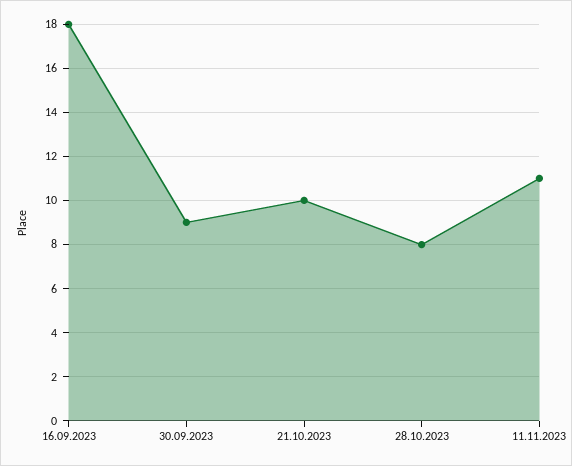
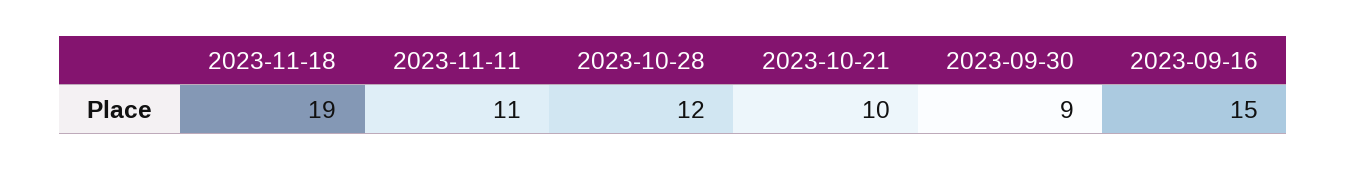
16.09.2023: 18 -> 15
28.10.2023: 8 -> 12
2023-11-18: none -> 19

